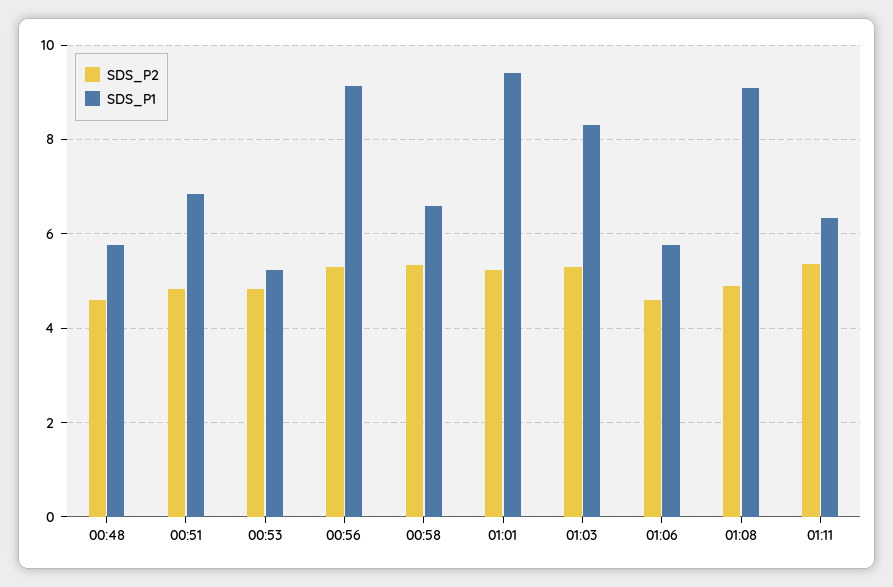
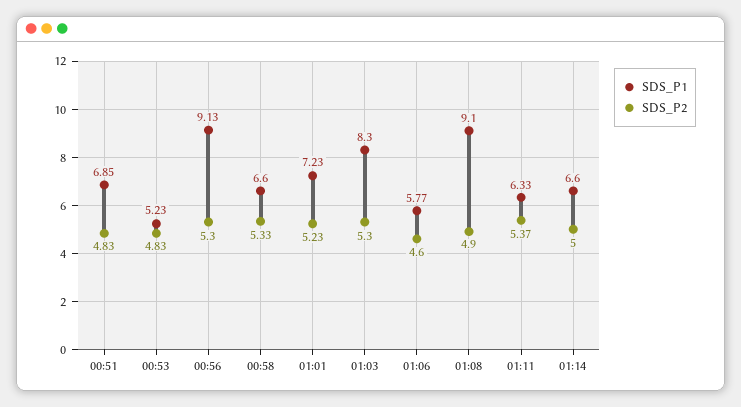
SDS_P2, 00:48: 4.6 -> none
SDS_P1, 00:48: 5.8 -> none
SDS_P1, 01:01: 9.4 -> 7.23
SDS_P1, 01:14: none -> 6.6
SDS_P2, 01:14: none -> 5

